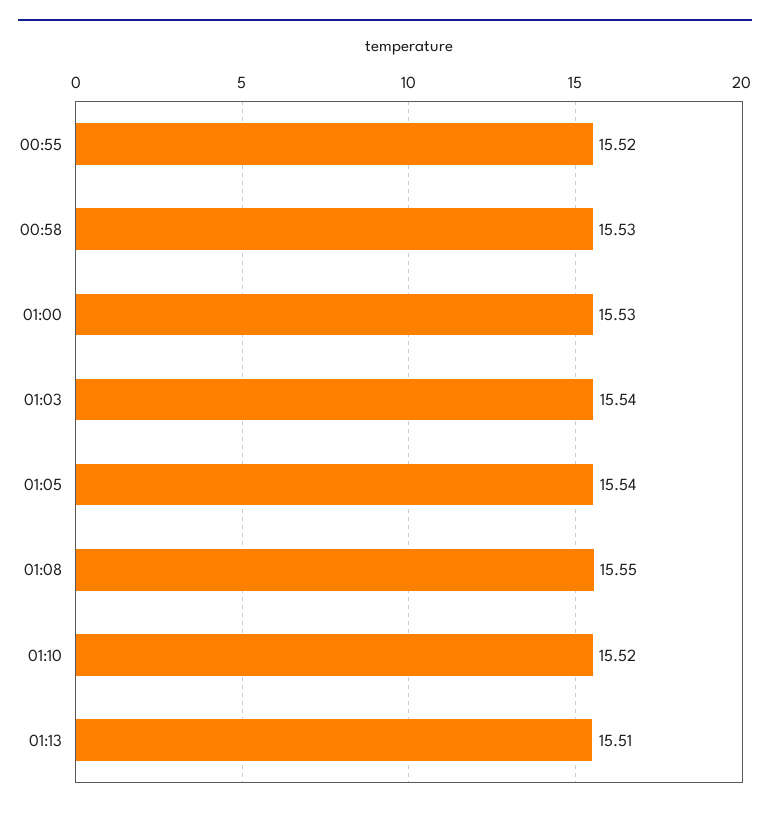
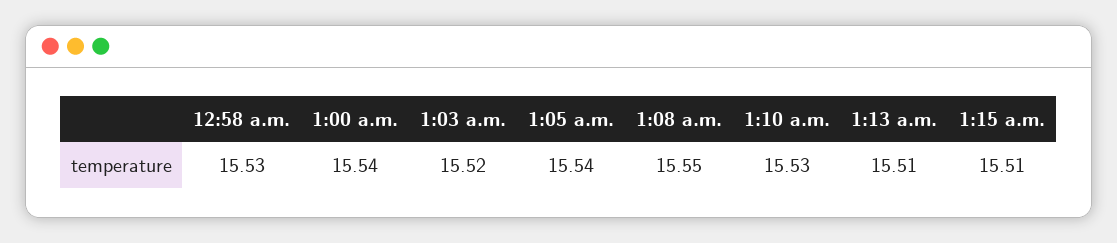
00:55: 15.52 -> none
01:00: 15.53 -> 15.54
01:03: 15.54 -> 15.52
01:10: 15.52 -> 15.53
1:15 a.m.: none -> 15.51

